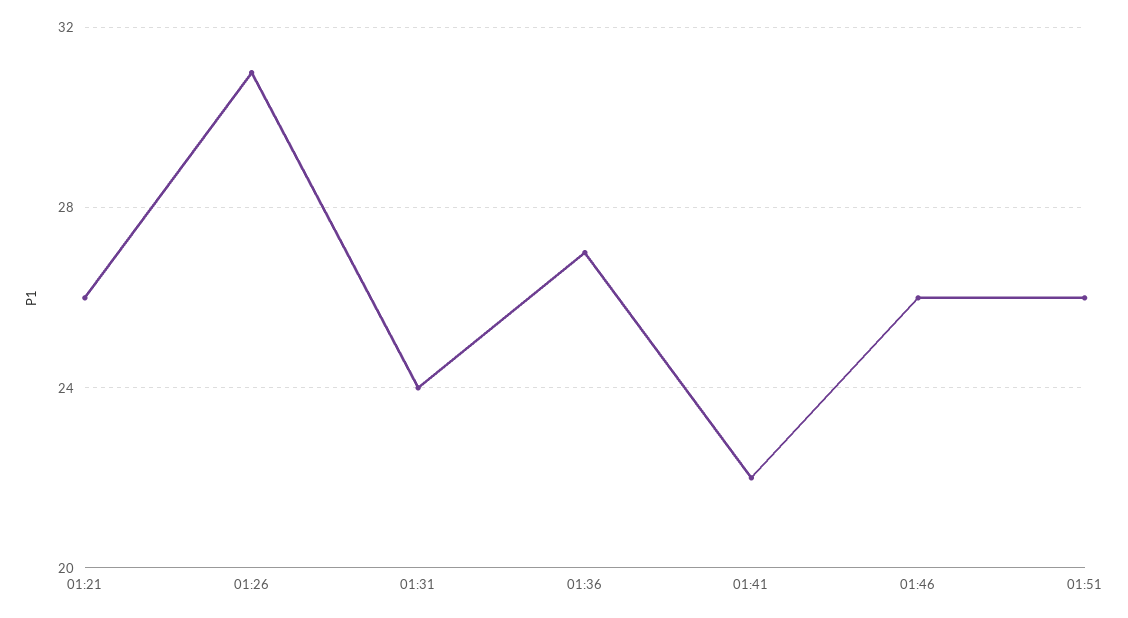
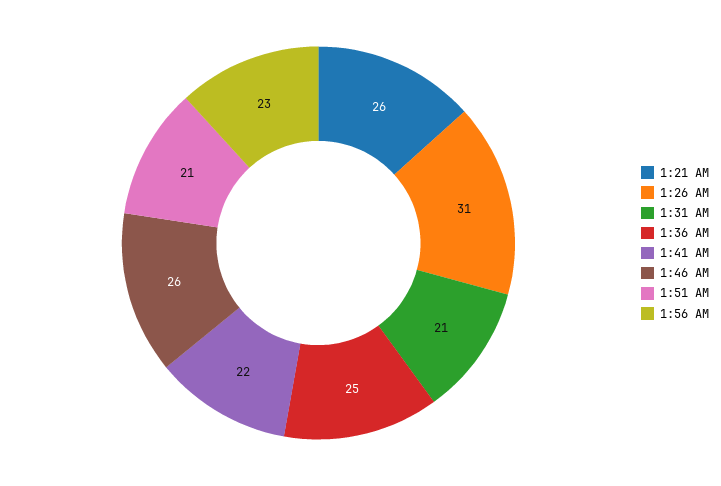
01:31: 24 -> 21
01:36: 27 -> 25
01:51: 26 -> 21
1:56 AM: none -> 23

